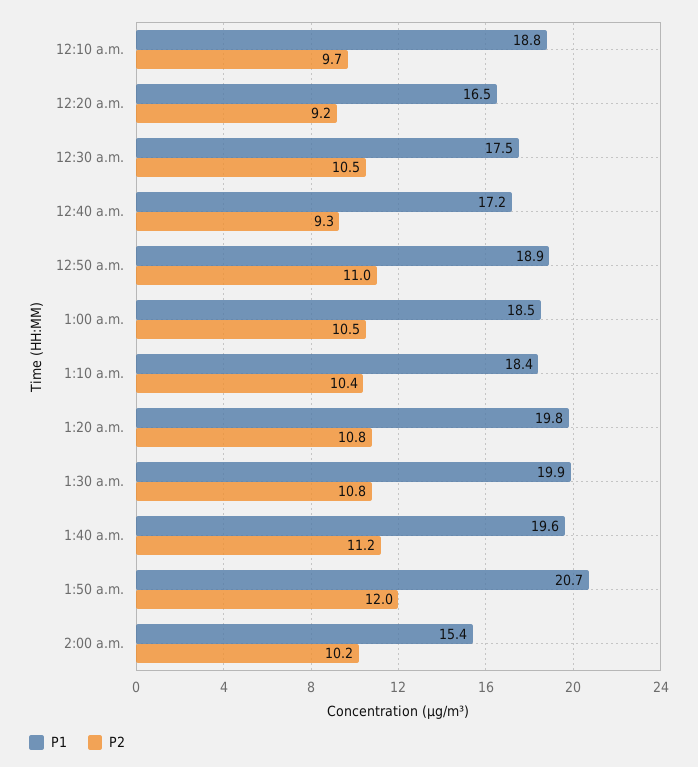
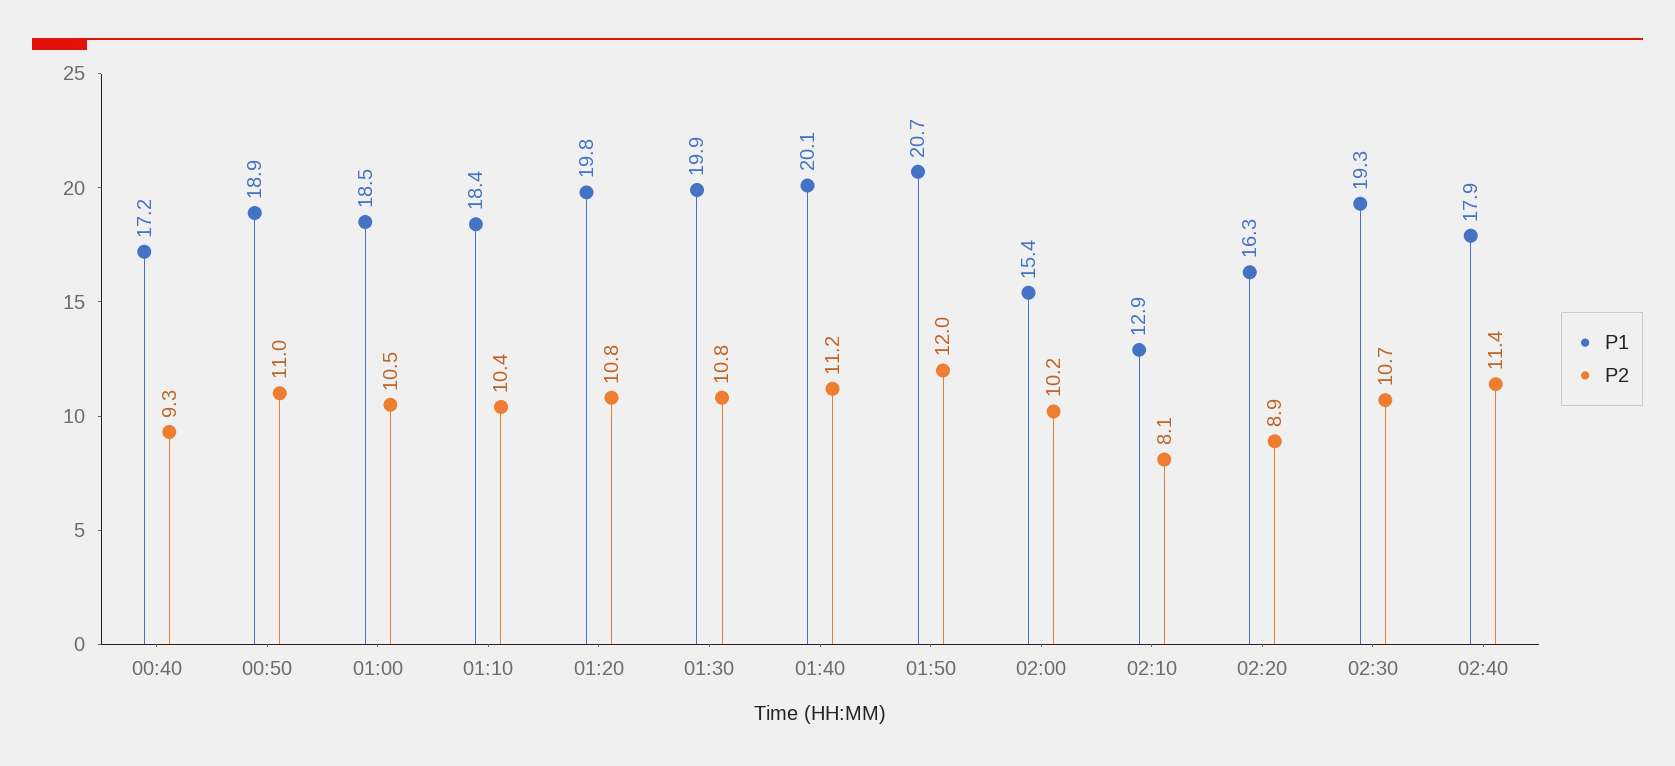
P1, 12:10 a.m.: 18.8 -> none
P2, 12:10 a.m.: 9.7 -> none
P1, 12:20 a.m.: 16.5 -> none
P2, 12:20 a.m.: 9.2 -> none
P1, 12:30 a.m.: 17.5 -> none
P2, 12:30 a.m.: 10.5 -> none
P1, 1:40 a.m.: 19.6 -> 20.1
P1, 02:10: none -> 12.9
P2, 02:10: none -> 8.1
P1, 02:20: none -> 16.3
P2, 02:20: none -> 8.9
P1, 02:30: none -> 19.3
P2, 02:30: none -> 10.7
P1, 02:40: none -> 17.9
P2, 02:40: none -> 11.4

